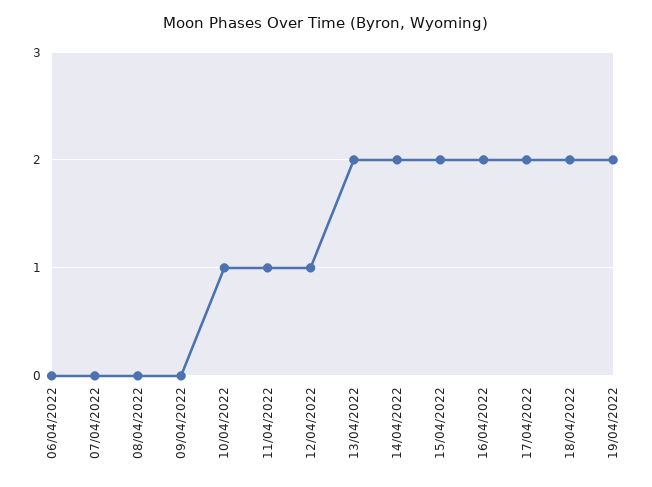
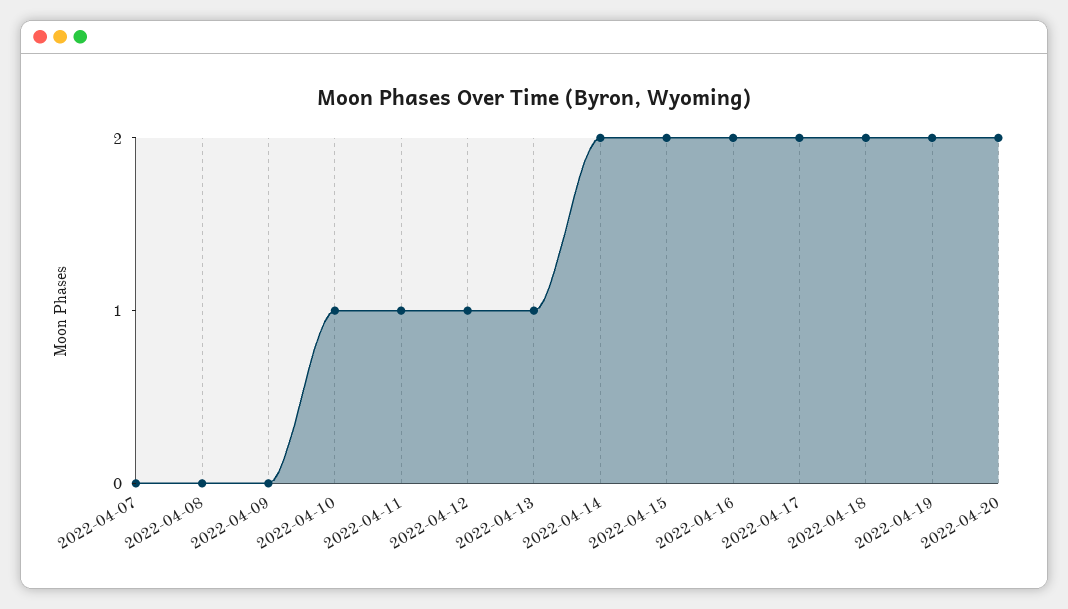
06/04/2022: 0 -> none
13/04/2022: 2 -> 1
2022-04-20: none -> 2

